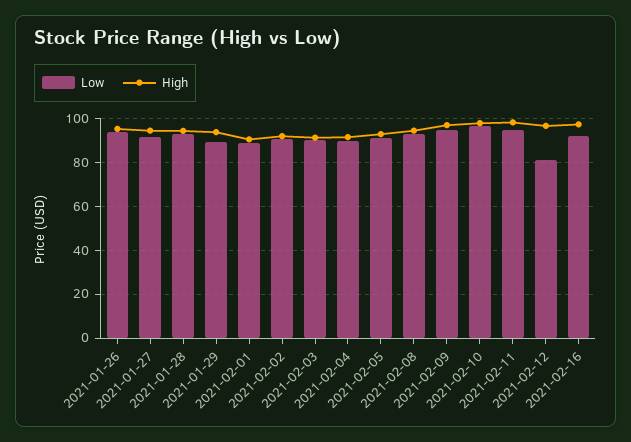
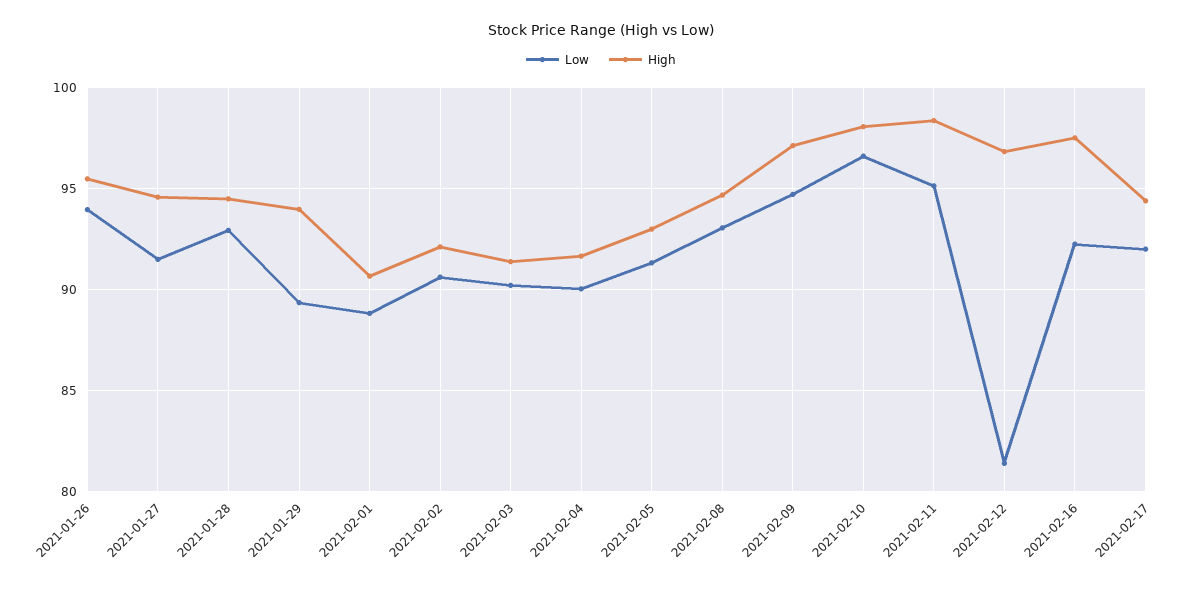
Low, 2021-02-17: none -> 92
High, 2021-02-17: none -> 94.5

